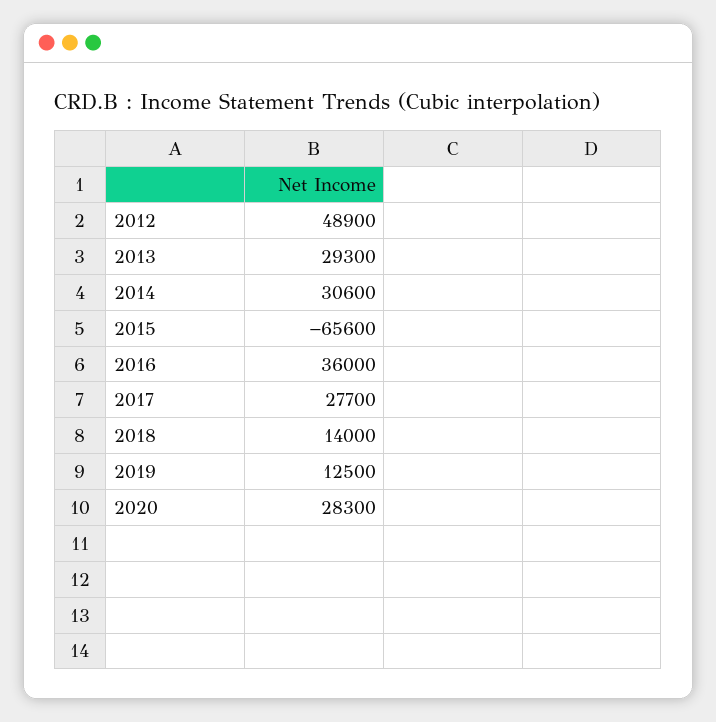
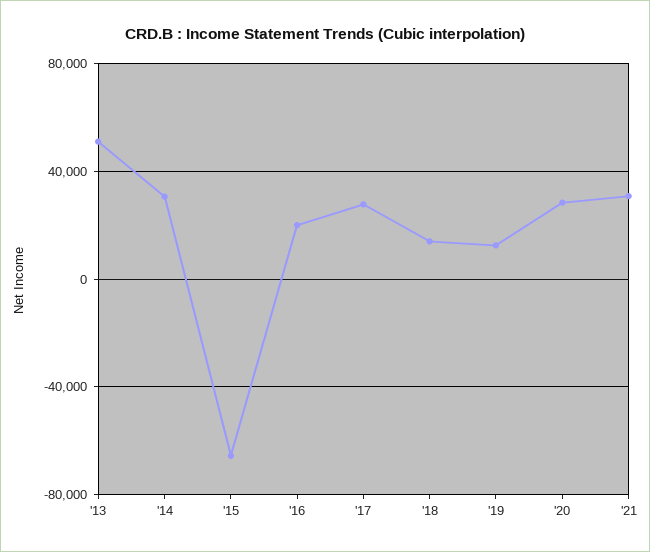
2012: 48900 -> none
2013: 29300 -> 50000
2016: 36000 -> 20000
'21: none -> 30000

